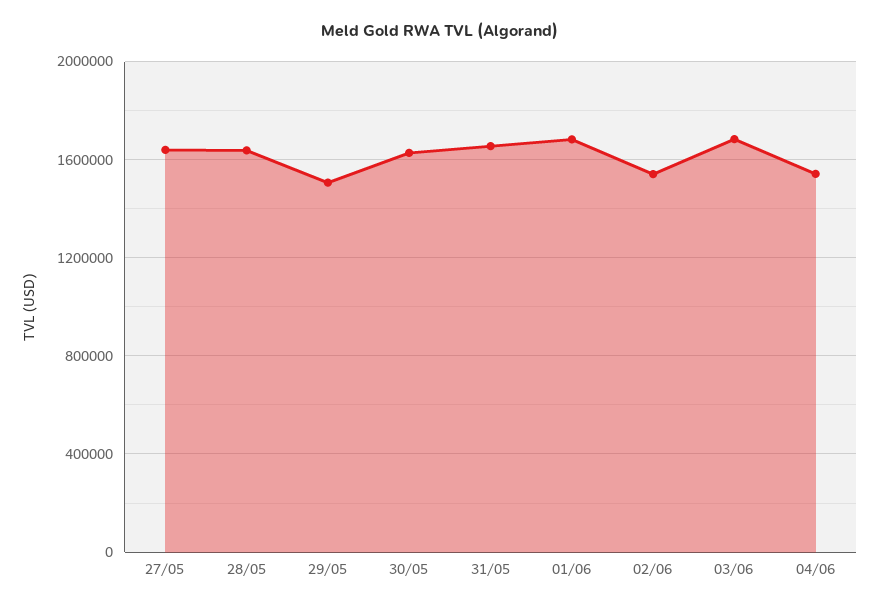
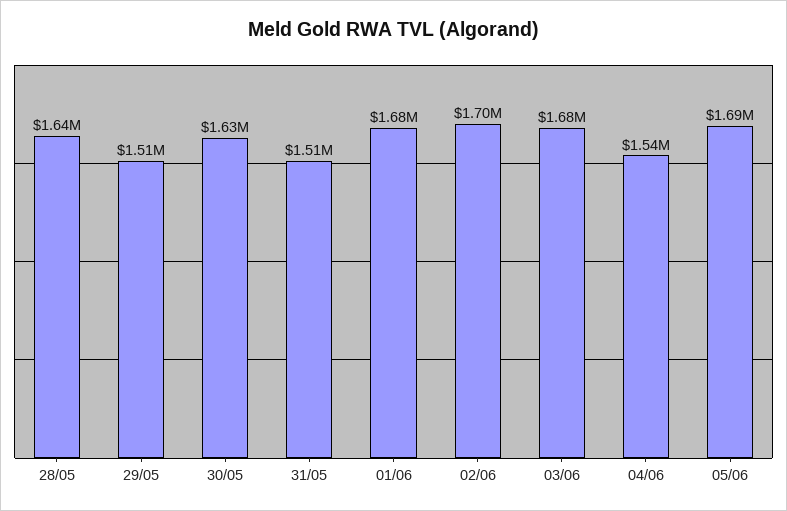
27/05: 1650000 -> none
31/05: 1650000 -> 1510000
02/06: 1550000 -> 1700000
05/06: none -> 1690000

